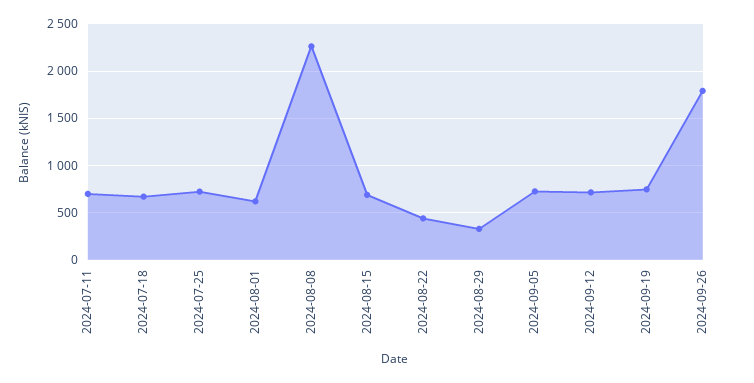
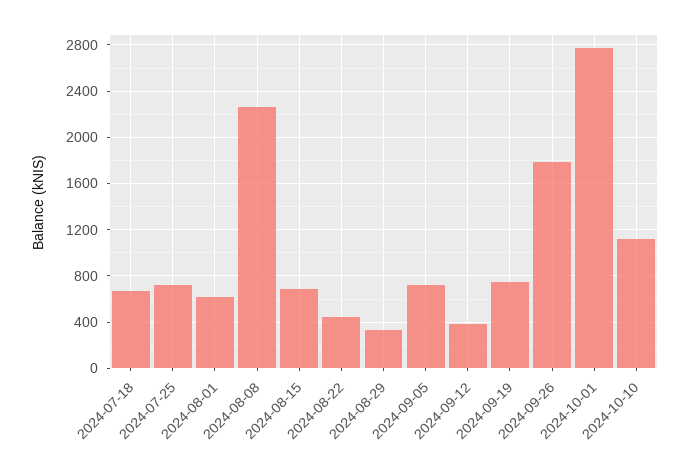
2024-07-11: 700 -> none
2024-09-12: 700 -> 400
2024-10-01: none -> 2800
2024-10-10: none -> 1100

